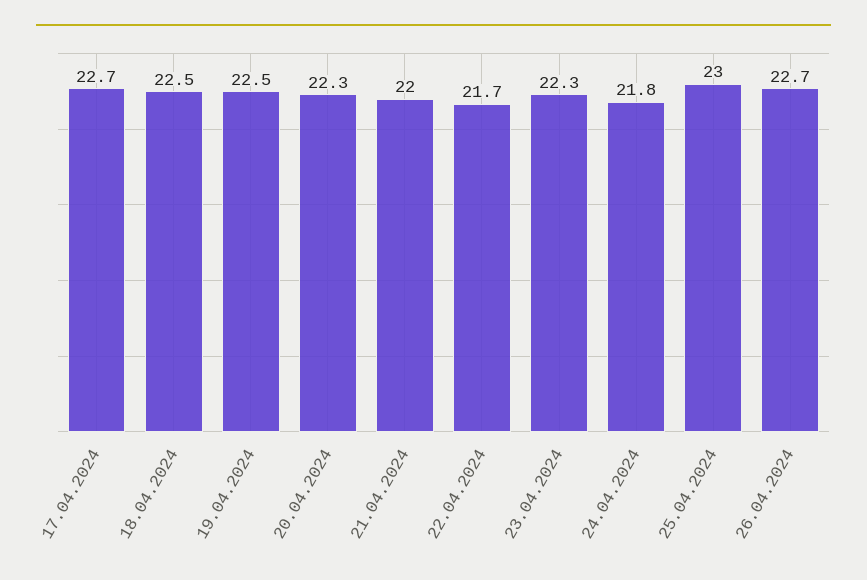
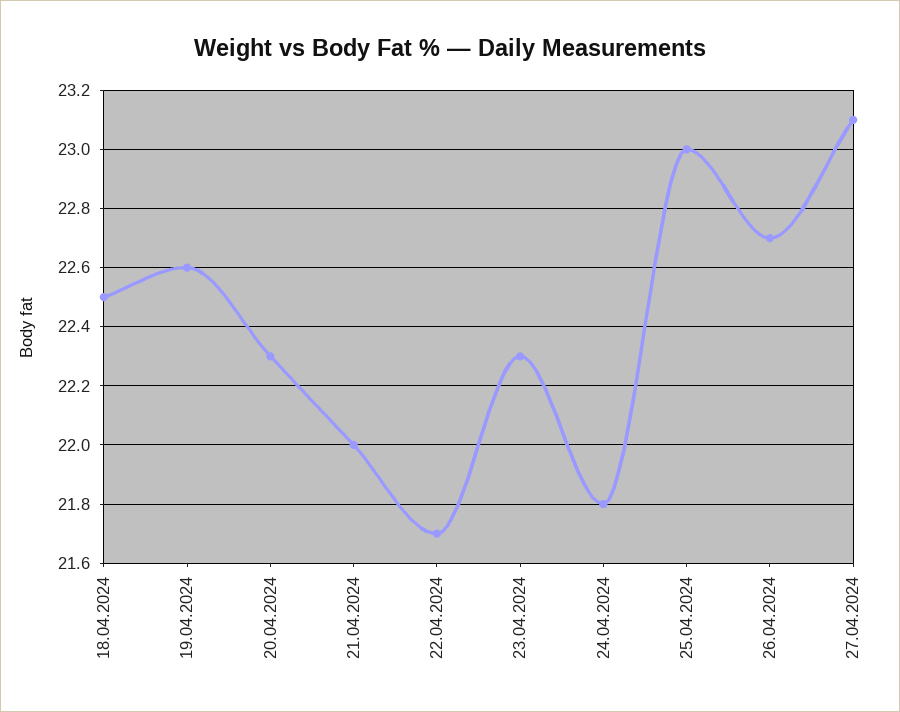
17.04.2024: 22.7 -> none
19.04.2024: 22.5 -> 22.6
27.04.2024: none -> 23.1

